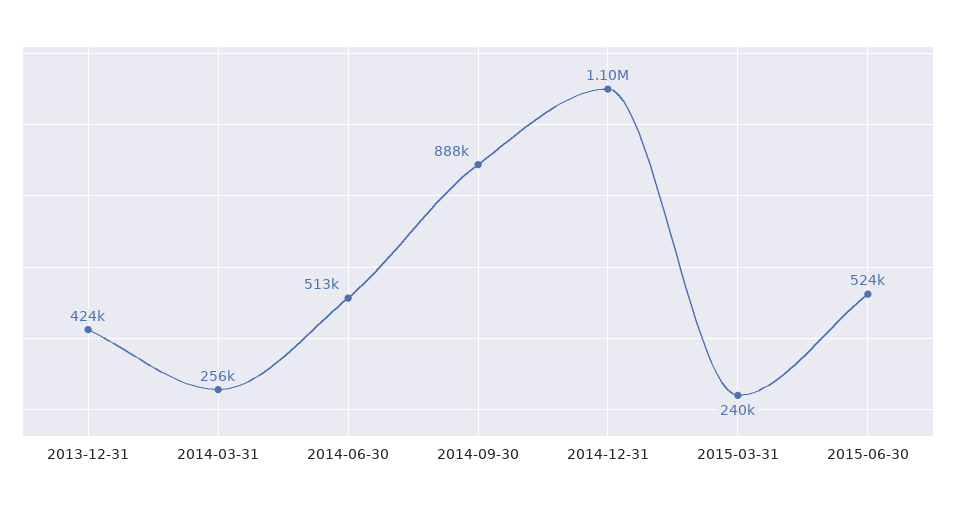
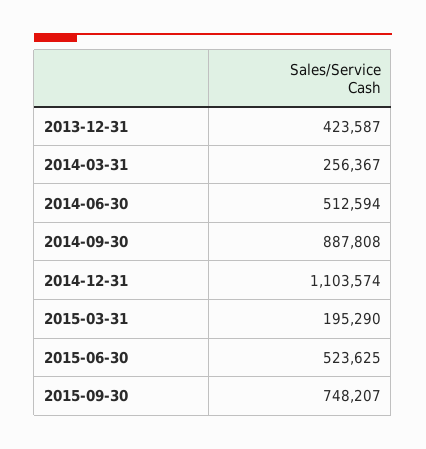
2015-03-31: 240000 -> 195290
2015-09-30: none -> 748207

